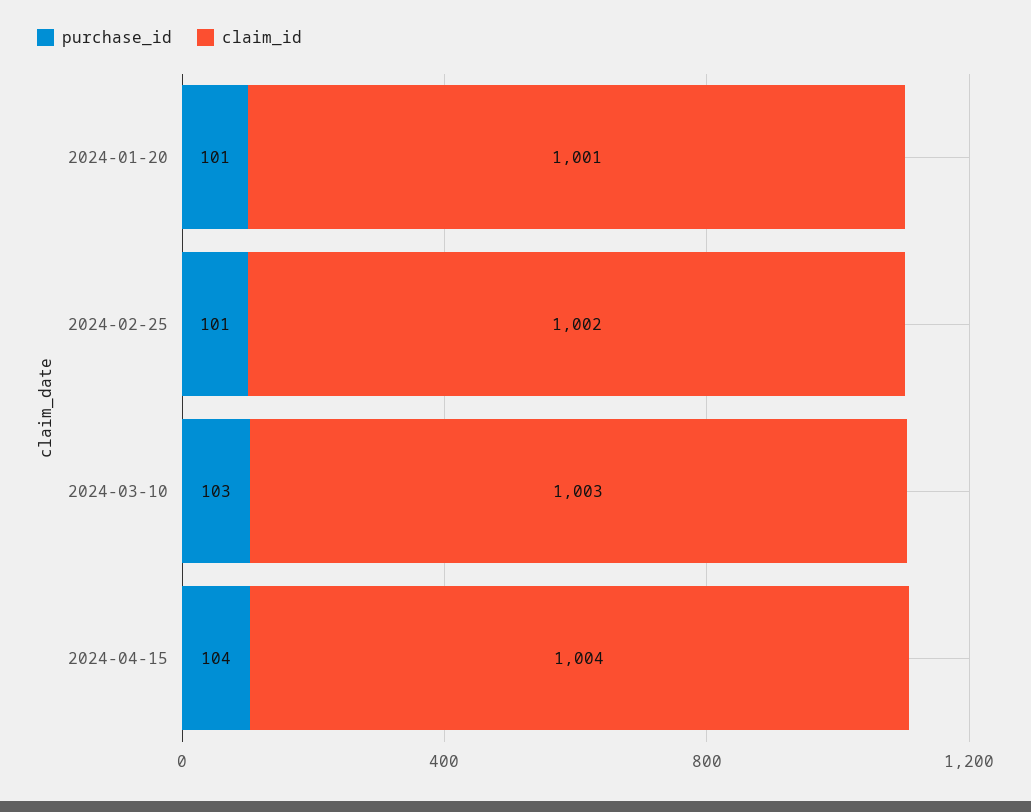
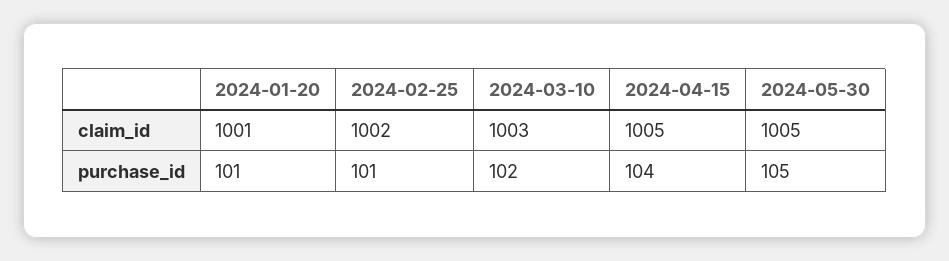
purchase_id, 2024-03-10: 103 -> 102
claim_id, 2024-04-15: 1004 -> 1005
claim_id, 2024-05-30: none -> 1005
purchase_id, 2024-05-30: none -> 105

